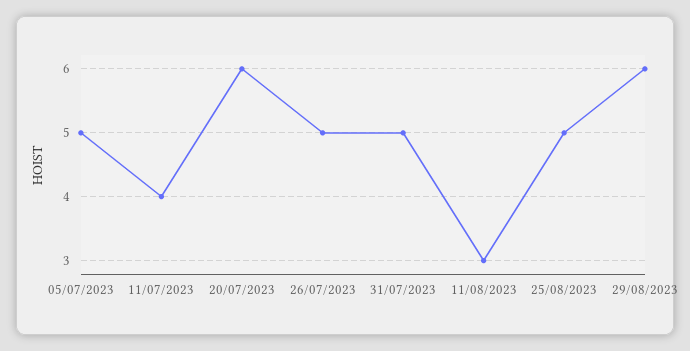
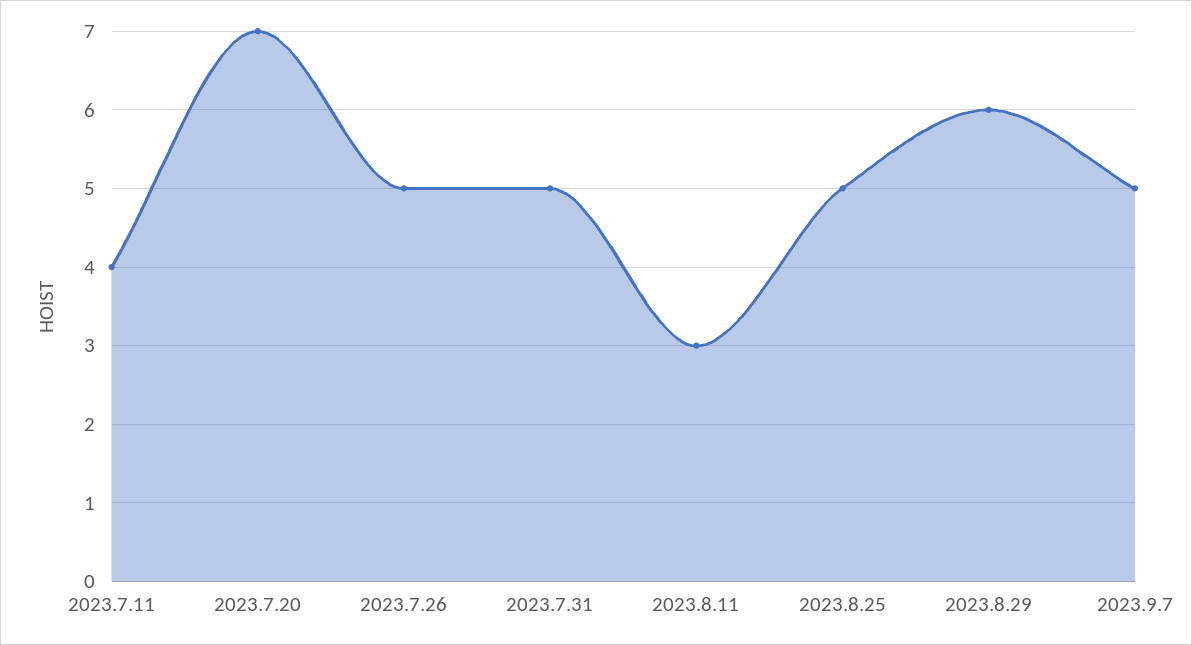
05/07/2023: 5 -> none
20/07/2023: 6 -> 7
2023.9.7: none -> 5

